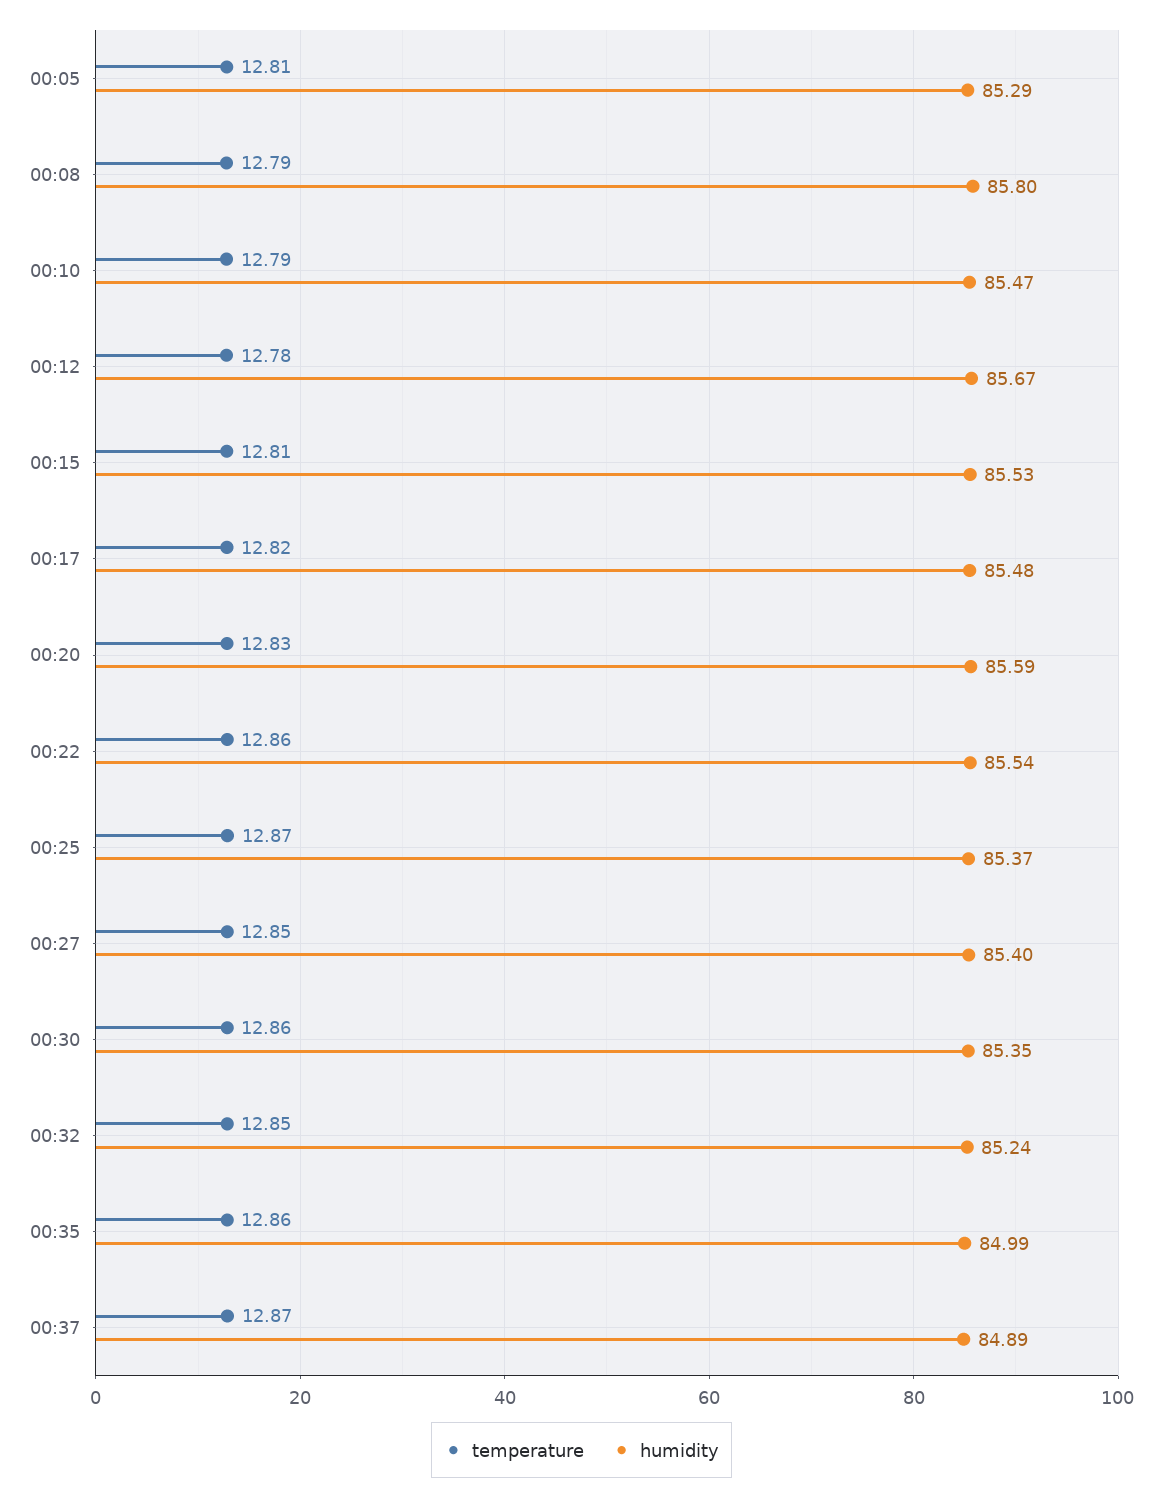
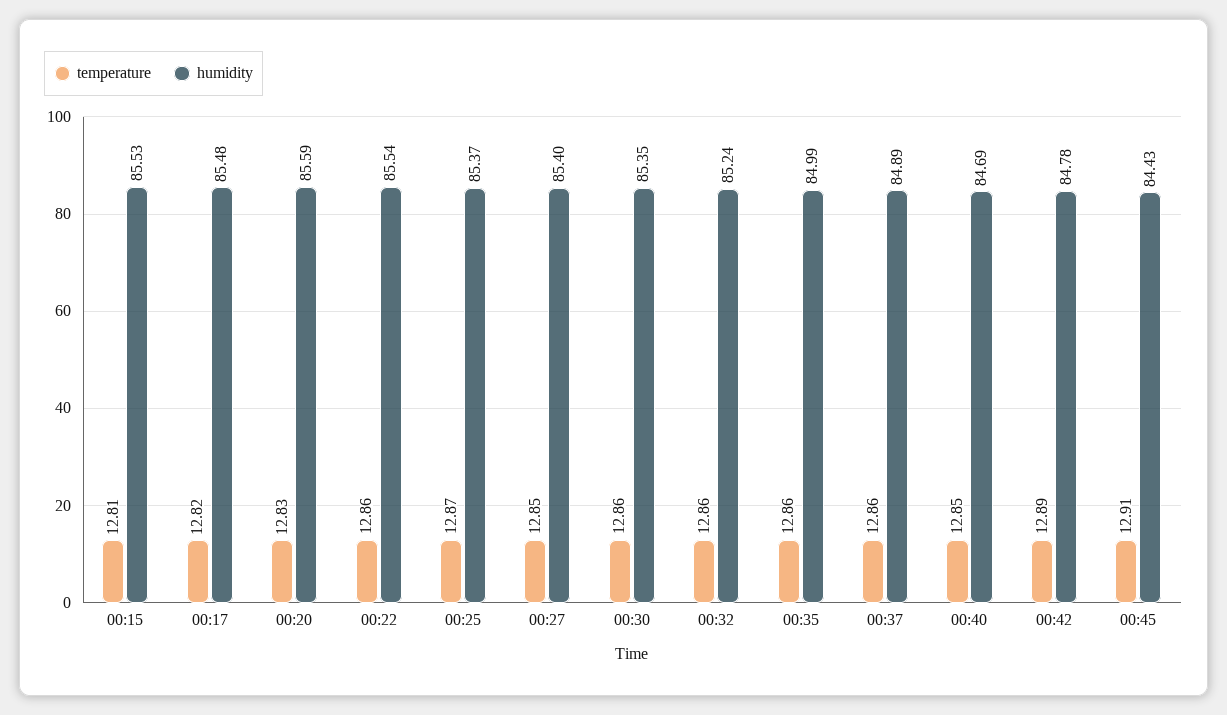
temperature, 00:05: 12.81 -> none
humidity, 00:05: 85.29 -> none
temperature, 00:08: 12.79 -> none
humidity, 00:08: 85.8 -> none
temperature, 00:10: 12.79 -> none
humidity, 00:10: 85.47 -> none
temperature, 00:12: 12.78 -> none
humidity, 00:12: 85.67 -> none
temperature, 00:32: 12.85 -> 12.86
temperature, 00:37: 12.87 -> 12.86
temperature, 00:40: none -> 12.85
humidity, 00:40: none -> 84.69
temperature, 00:42: none -> 12.89
humidity, 00:42: none -> 84.78
temperature, 00:45: none -> 12.91
humidity, 00:45: none -> 84.43

